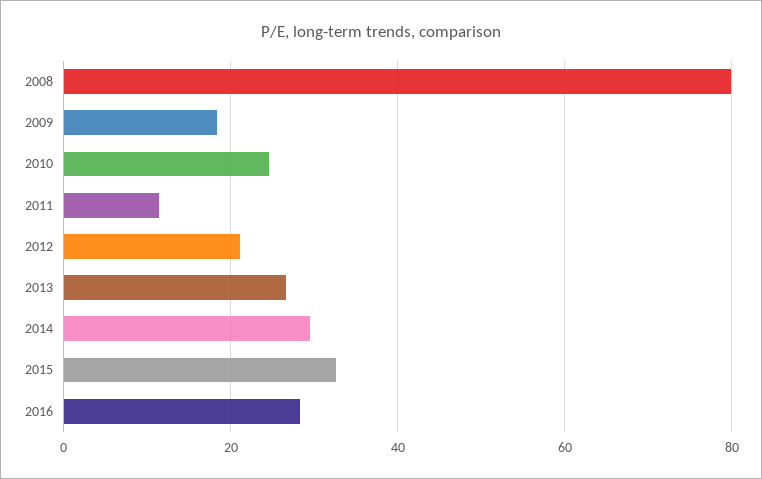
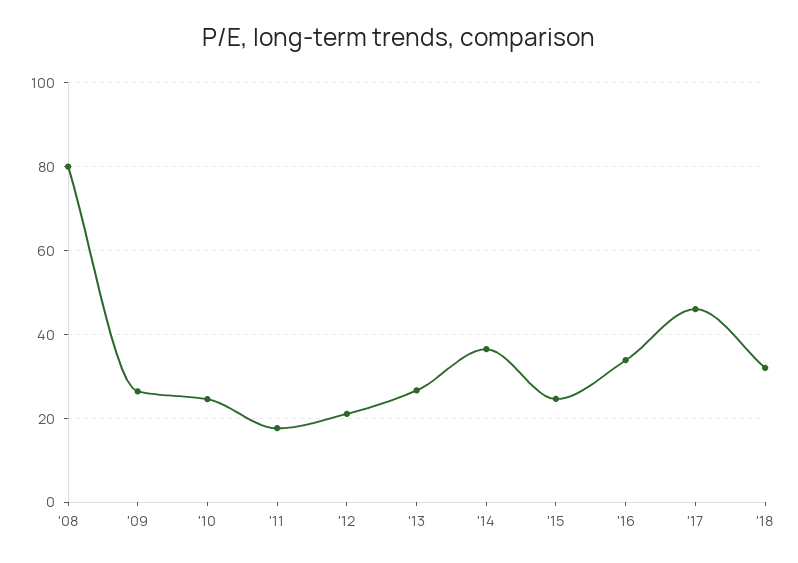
2009: 18 -> 26
2011: 12 -> 18
2014: 30 -> 36
2015: 32 -> 24
2016: 28 -> 34
'17: none -> 46
'18: none -> 32

